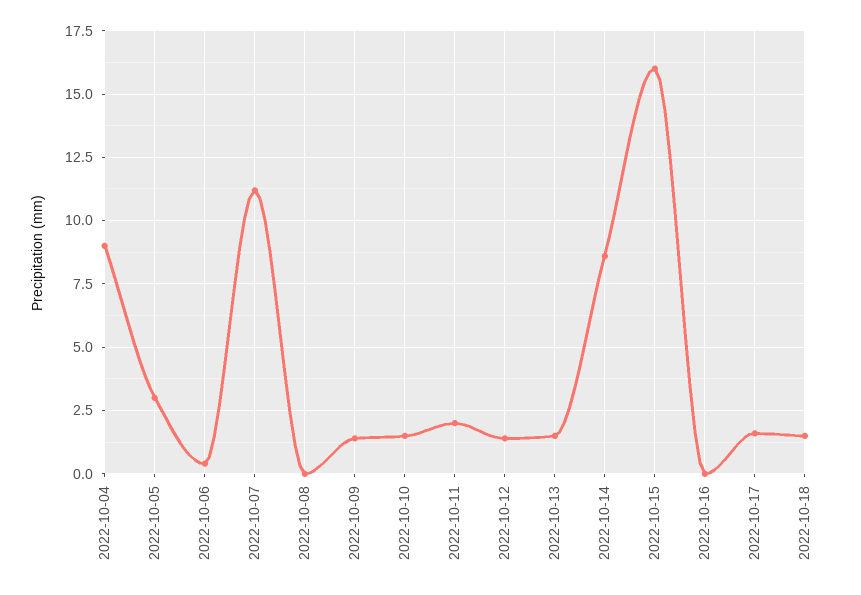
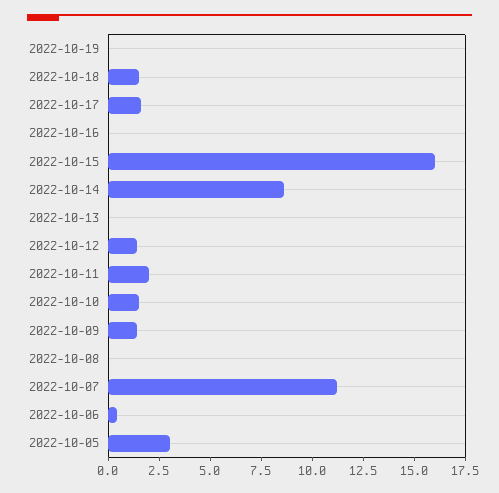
2022-10-04: 9 -> none
2022-10-13: 1.5 -> 0
2022-10-19: none -> 0

